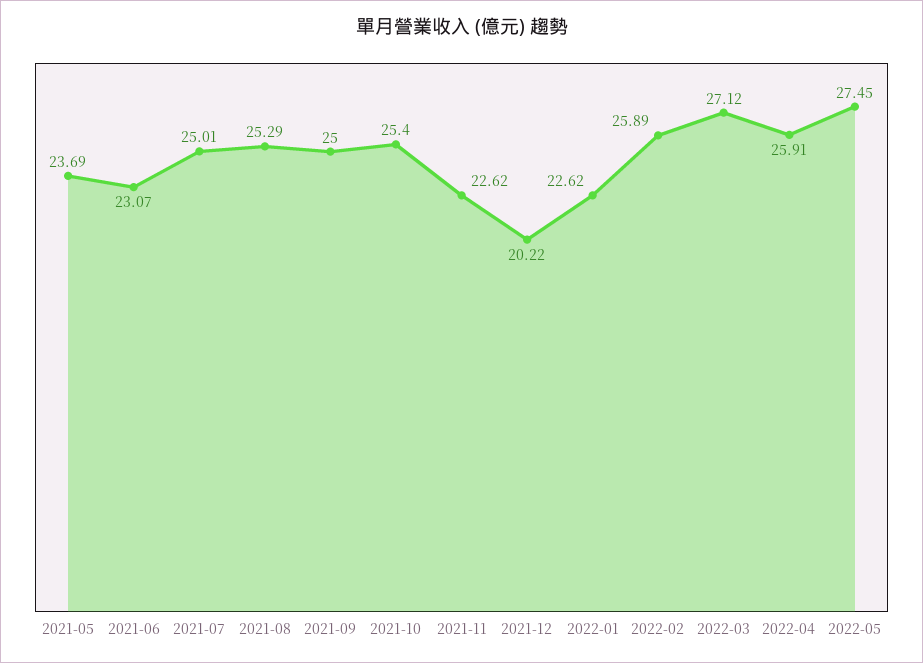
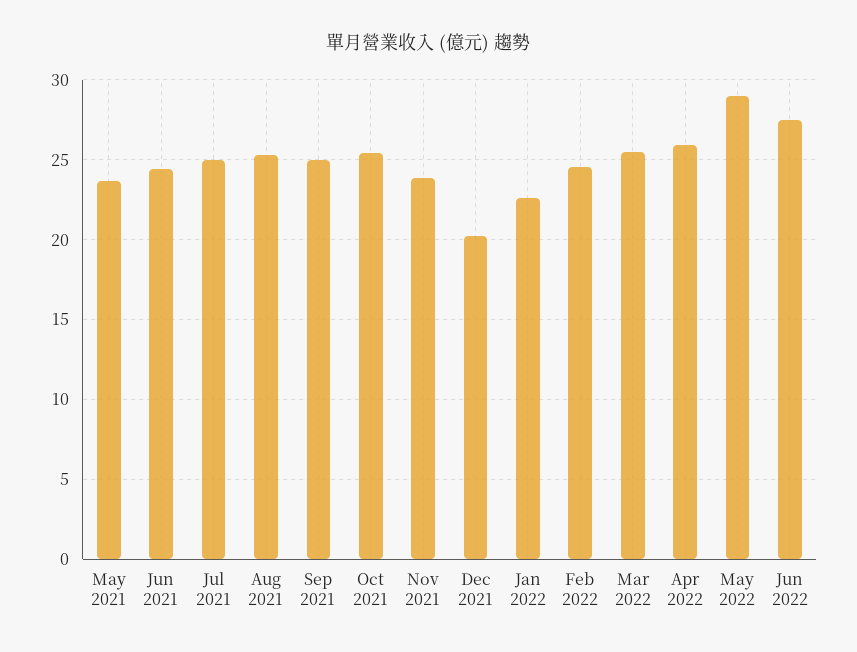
2021-06: 23.07 -> 24.5
2021-11: 22.62 -> 24
2022-02: 25.89 -> 24.5
2022-03: 27.12 -> 25.5
2022-05: 27.45 -> 29
Jun 2022: none -> 27.5

